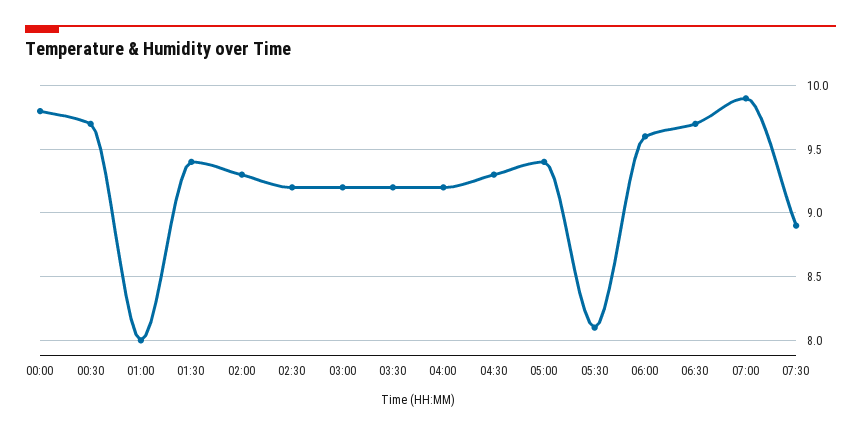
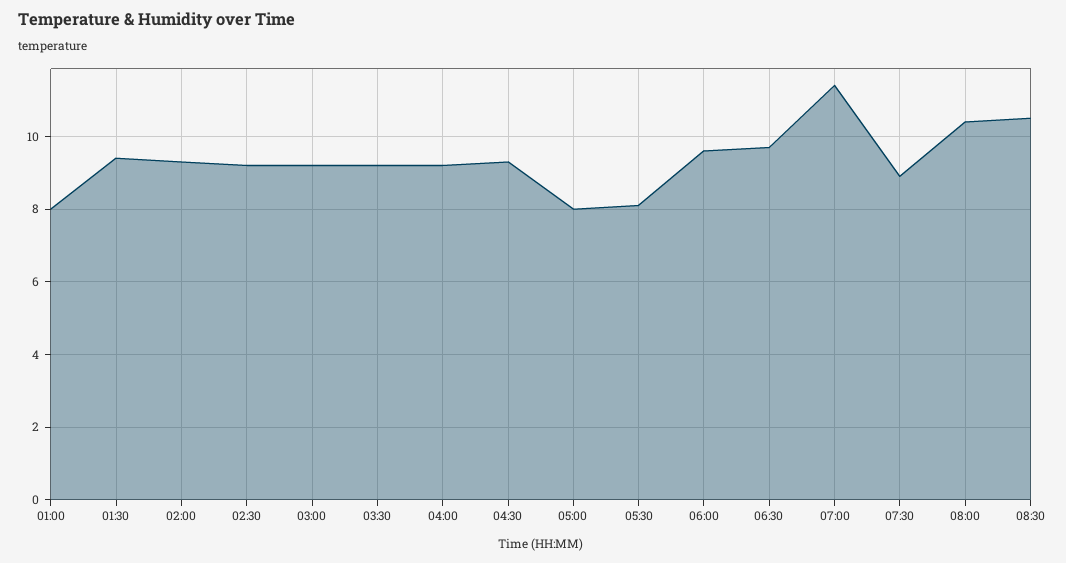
00:00: 9.8 -> none
00:30: 9.7 -> none
05:00: 9.4 -> 8
07:00: 9.9 -> 11.5
08:00: none -> 10.5
08:30: none -> 10.5

